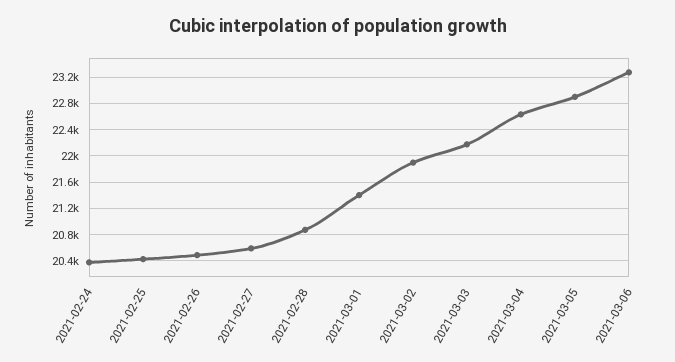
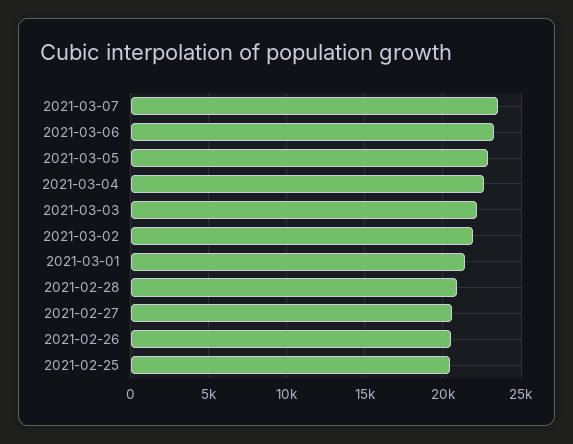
2021-02-24: 20400 -> none
2021-03-07: none -> 23500

